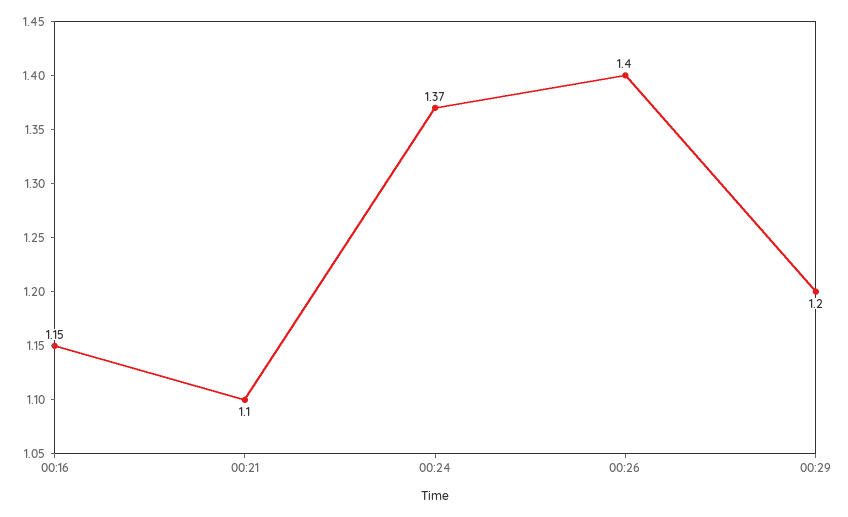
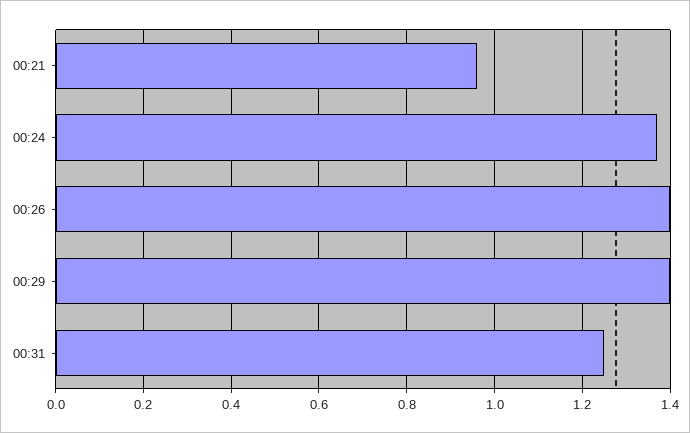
00:16: 1.15 -> none
00:21: 1.1 -> 0.95
00:29: 1.2 -> 1.4
00:31: none -> 1.25

